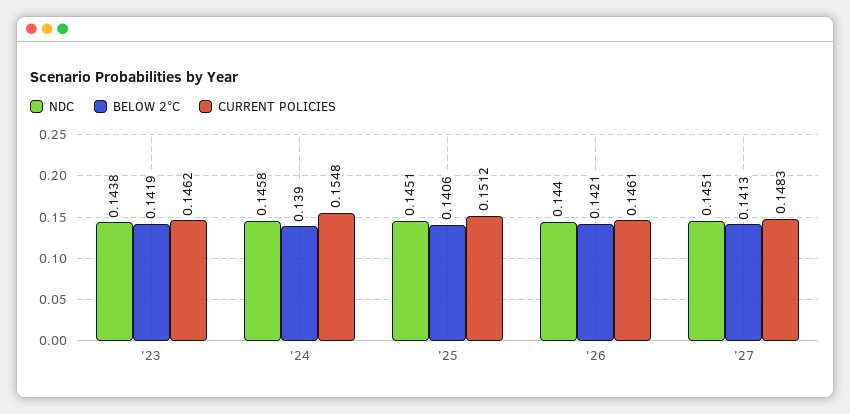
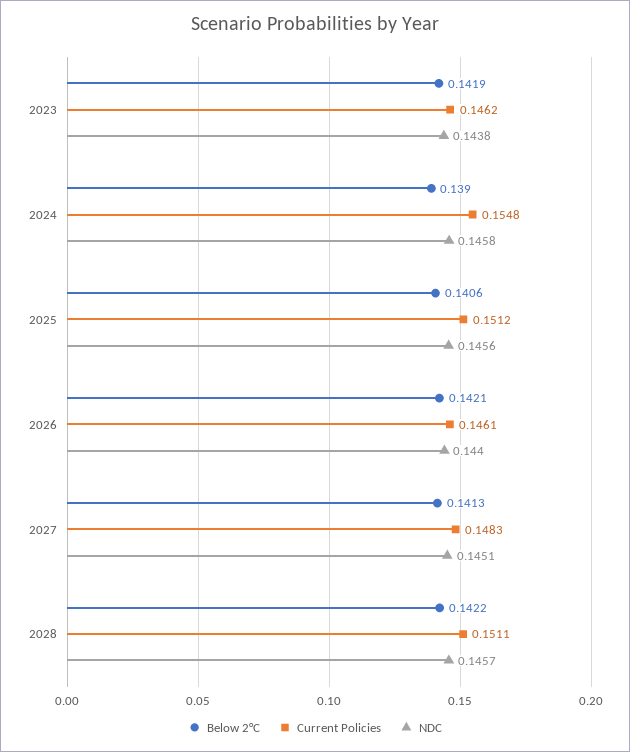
NDC, '25: 0.1451 -> 0.1456
BELOW 2°C, 2028: none -> 0.1422
CURRENT POLICIES, 2028: none -> 0.1511
NDC, 2028: none -> 0.1457

